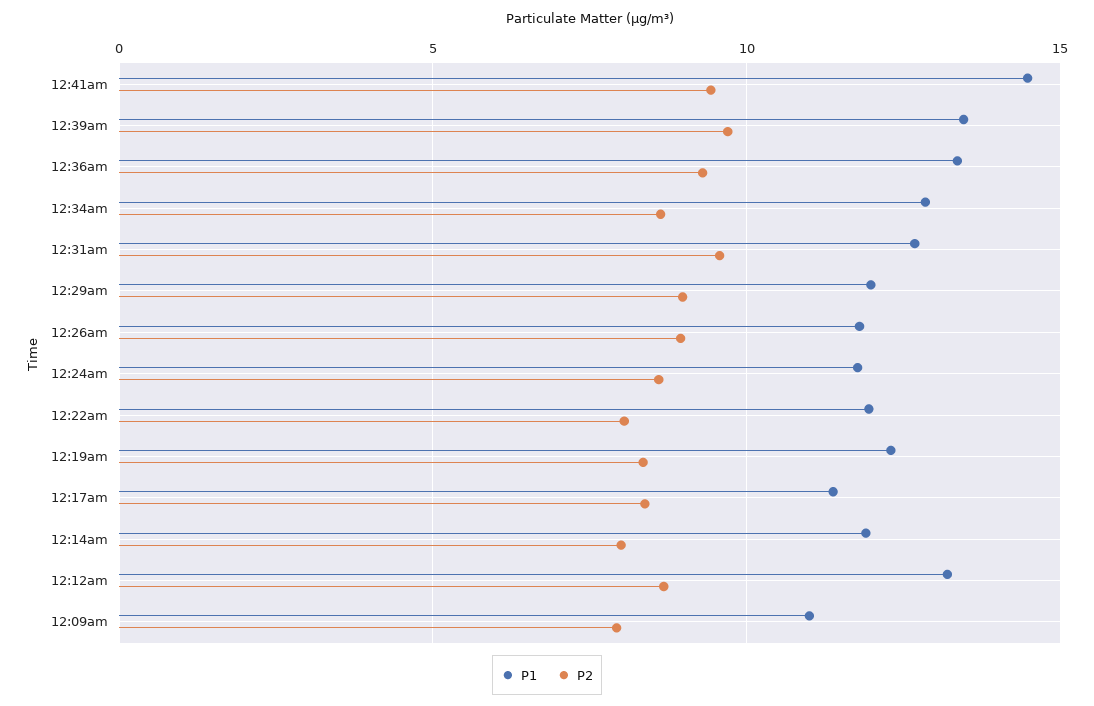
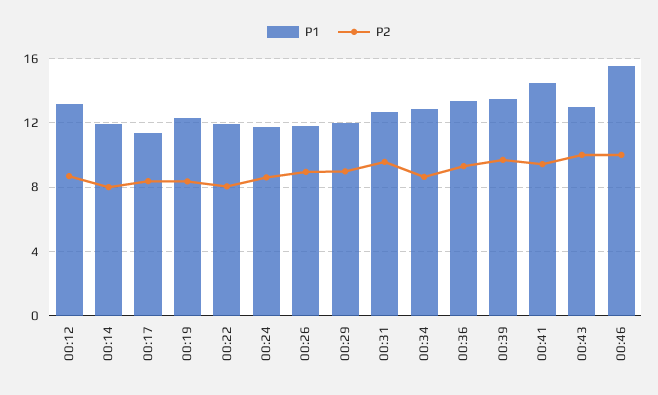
P1, 12:09am: 11 -> none
P2, 12:09am: 8 -> none
P1, 00:43: none -> 13
P2, 00:43: none -> 10
P1, 00:46: none -> 15.5
P2, 00:46: none -> 10

